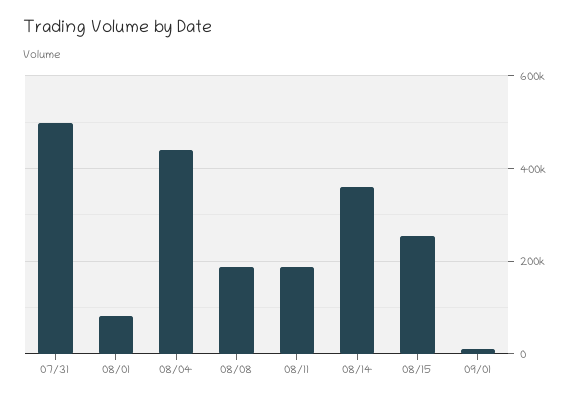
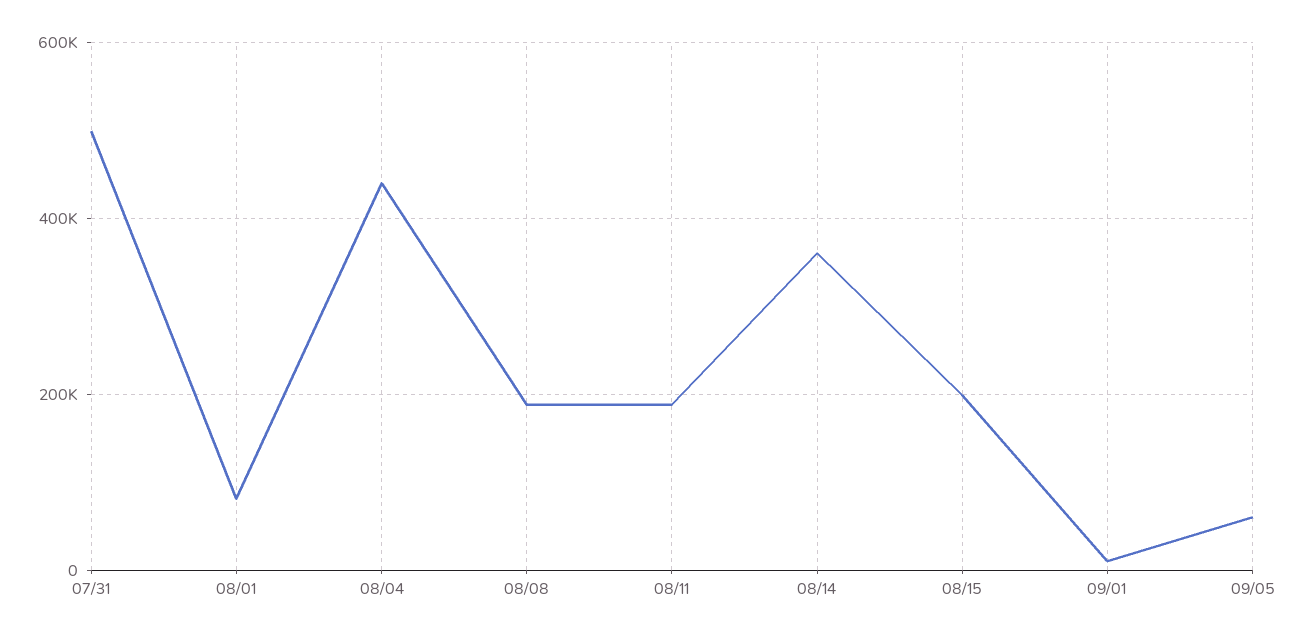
08/15: 260000 -> 200000
09/05: none -> 60000

